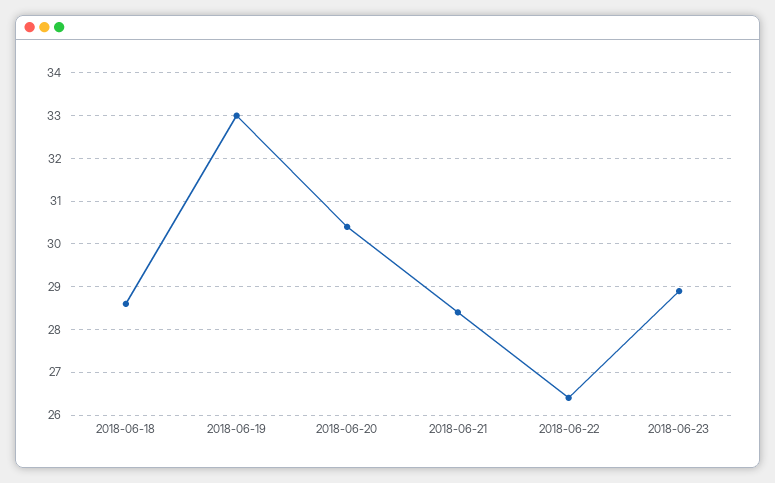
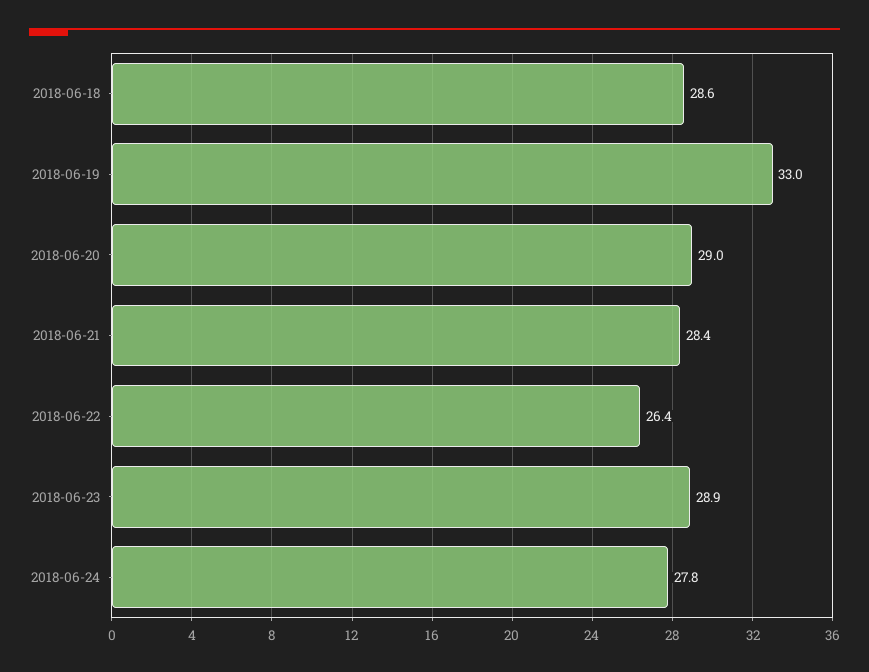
2018-06-20: 30.5 -> 29
2018-06-24: none -> 27.8

